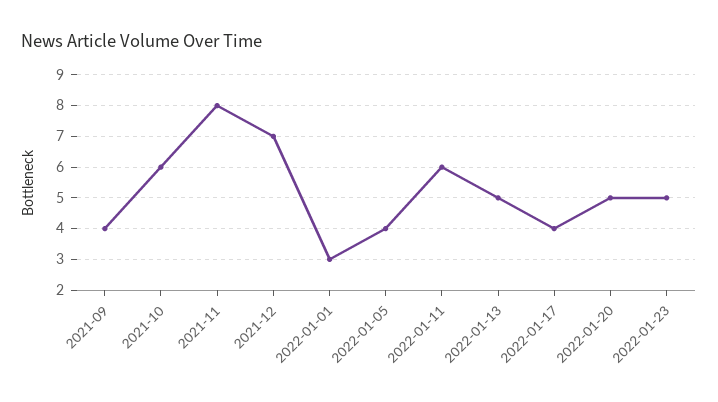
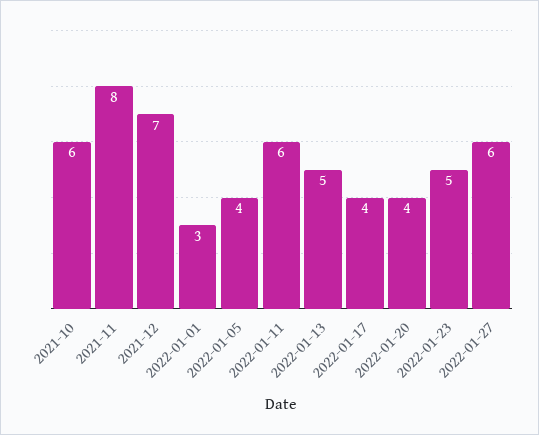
2021-09: 4 -> none
2022-01-20: 5 -> 4
2022-01-27: none -> 6

